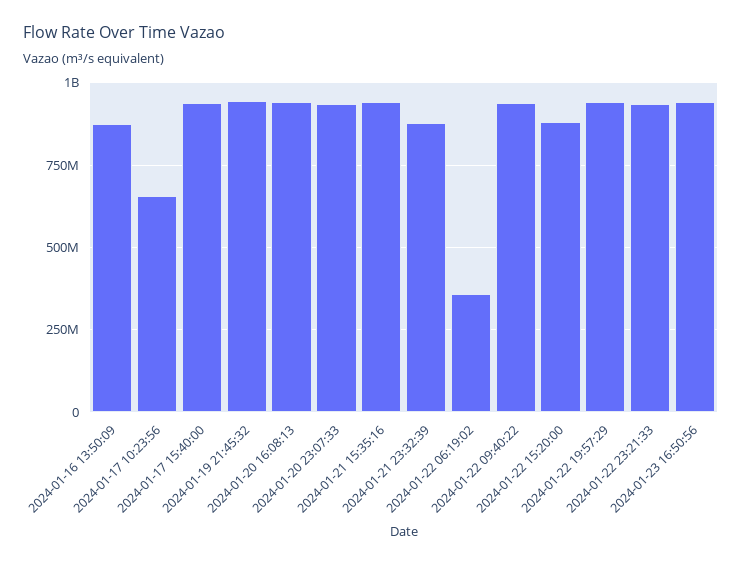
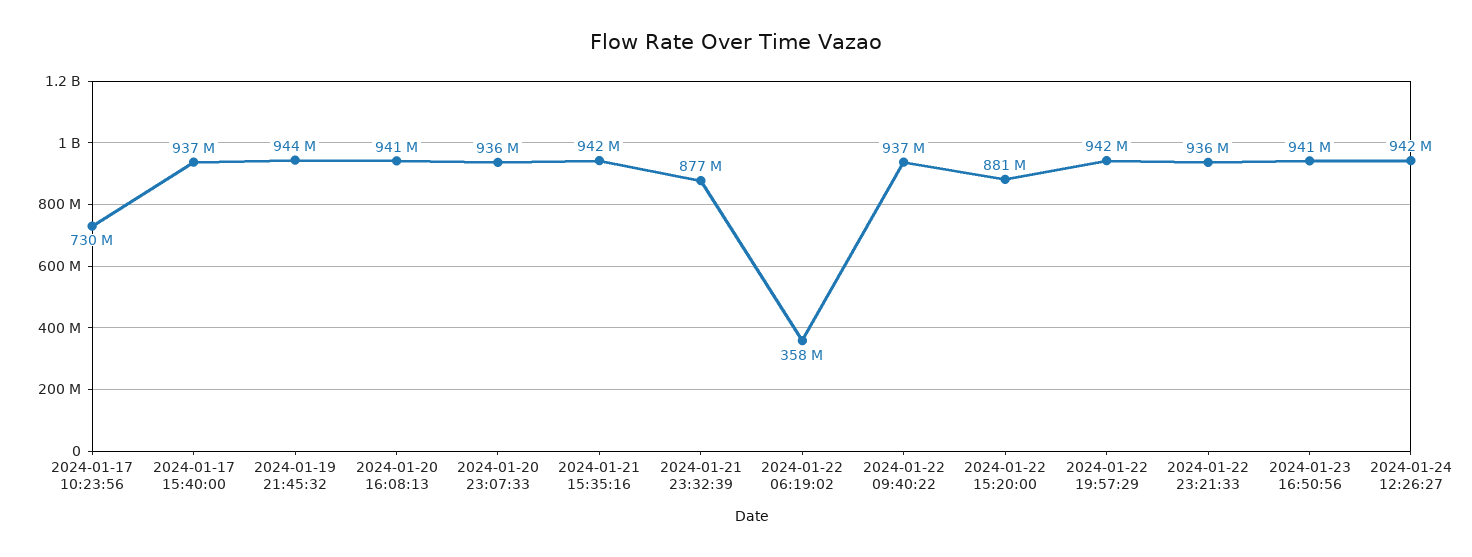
2024-01-16 13:50:09: 875000000 -> none
2024-01-17 10:23:56: 650000000 -> 730000000
2024-01-24 12:26:27: none -> 942000000

